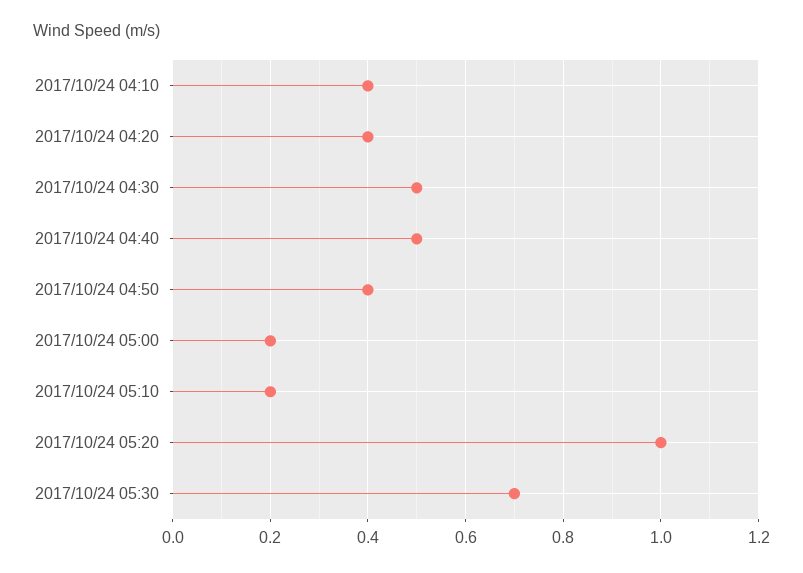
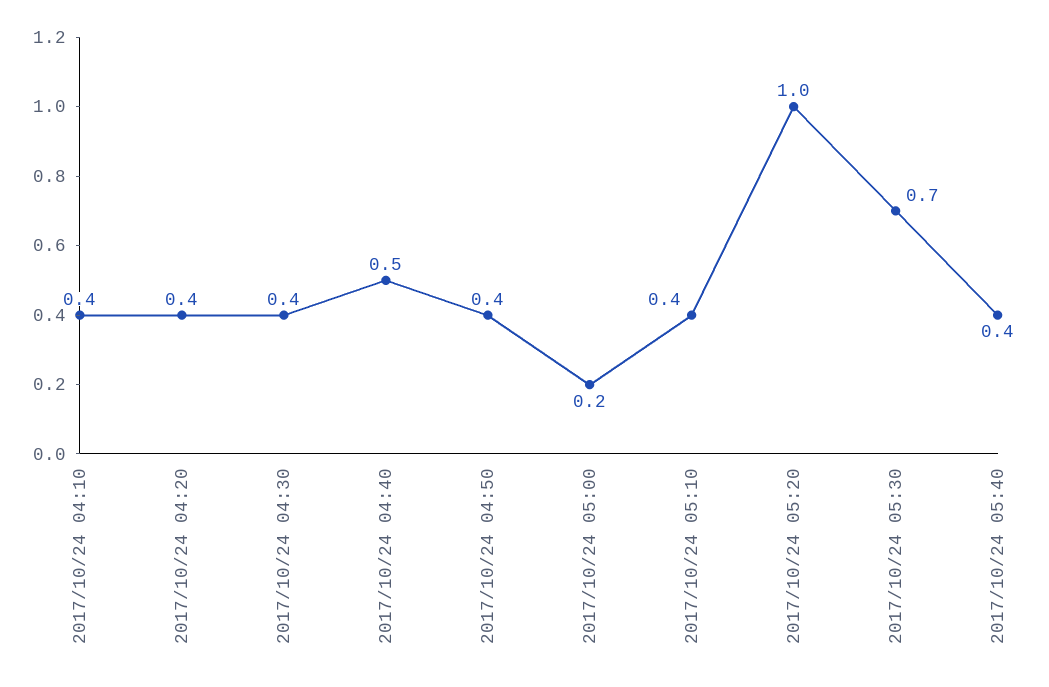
2017/10/24 04:30: 0.5 -> 0.4
2017/10/24 05:10: 0.2 -> 0.4
2017/10/24 05:40: none -> 0.4

